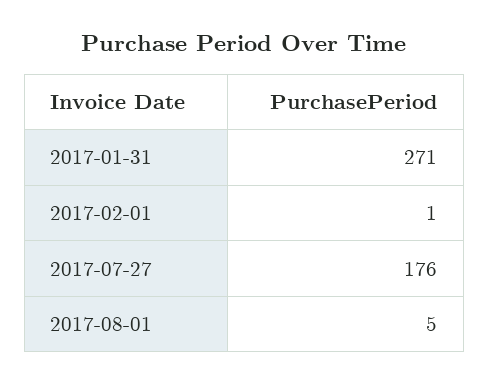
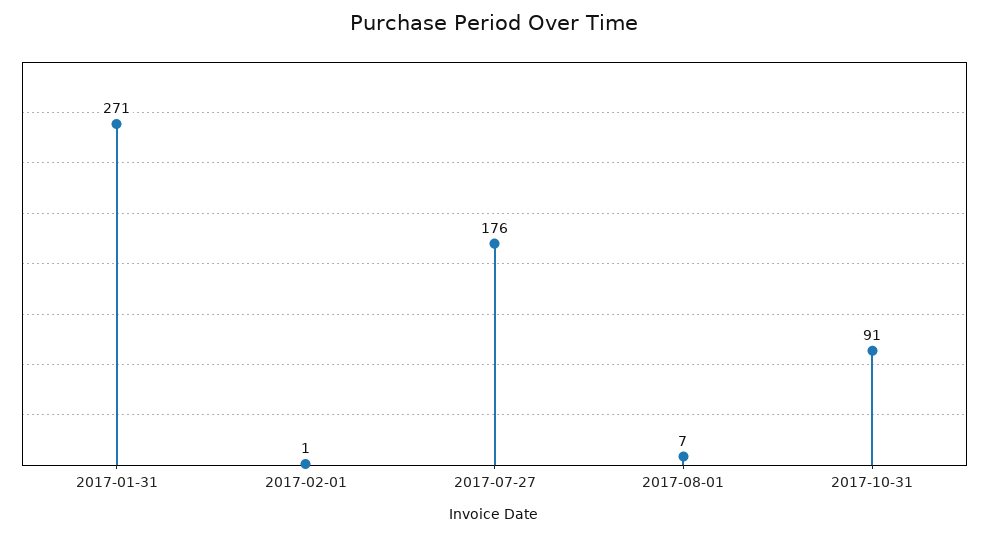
2017-08-01: 5 -> 7
2017-10-31: none -> 91

